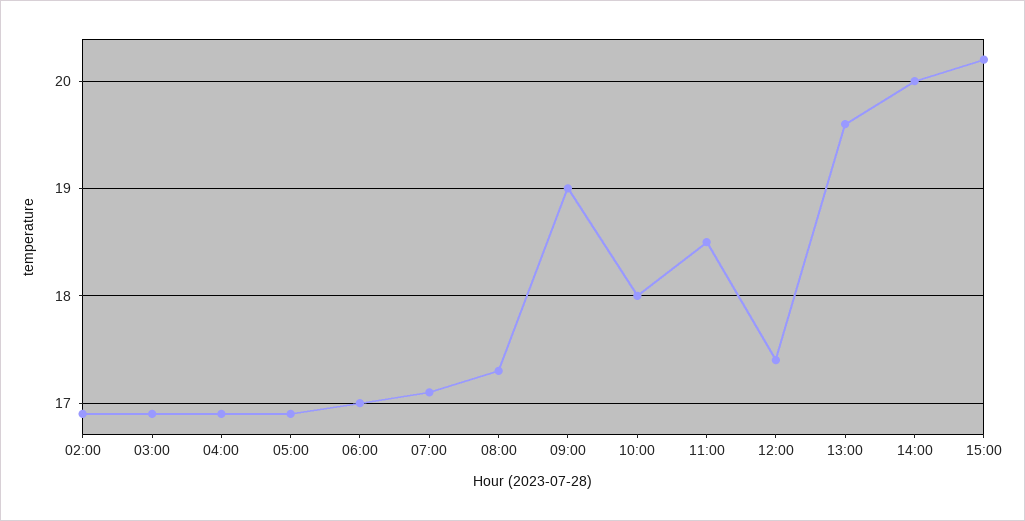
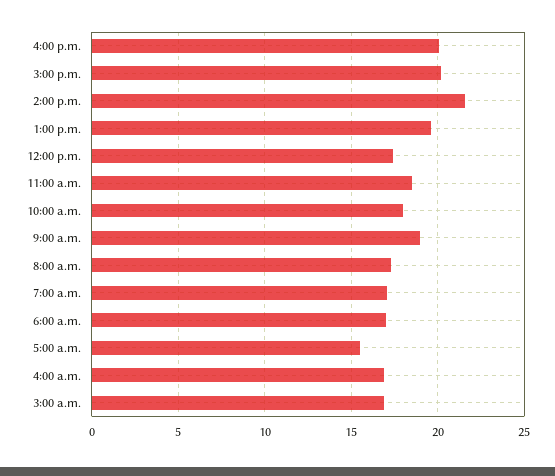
02:00: 16.9 -> none
05:00: 16.9 -> 15.5
14:00: 20 -> 21.5
4:00 p.m.: none -> 20

